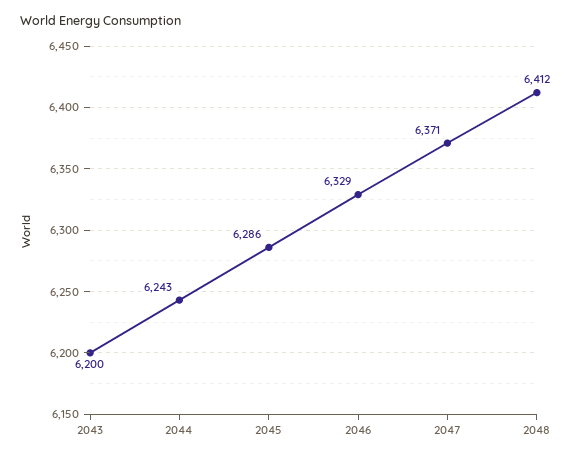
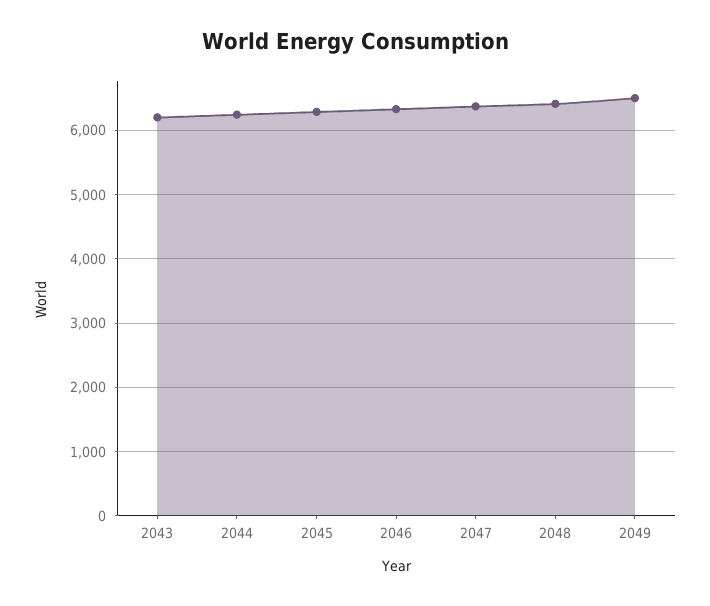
2049: none -> 6500

